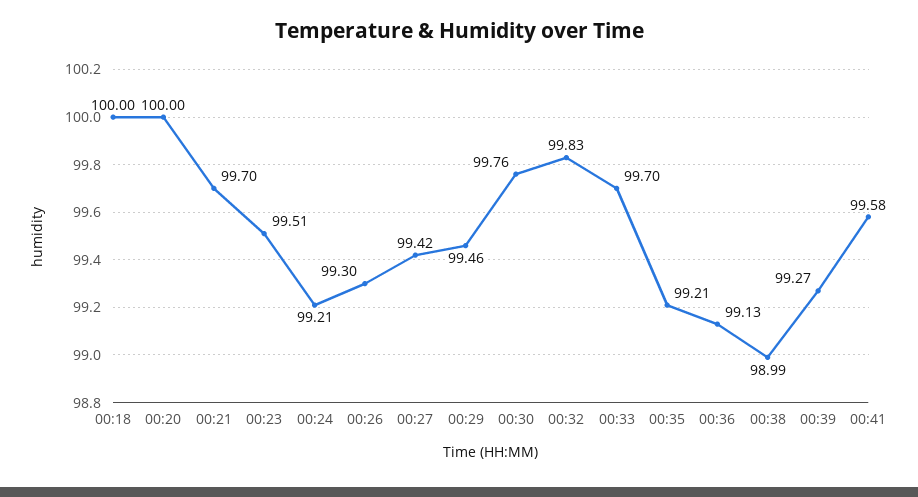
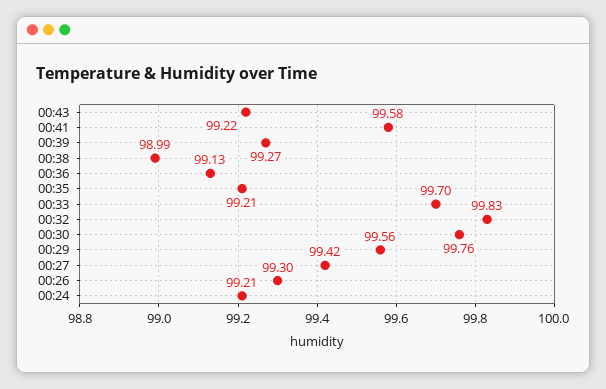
00:18: 100 -> none
00:20: 100 -> none
00:21: 99.7 -> none
00:23: 99.51 -> none
00:29: 99.46 -> 99.56
00:43: none -> 99.22

